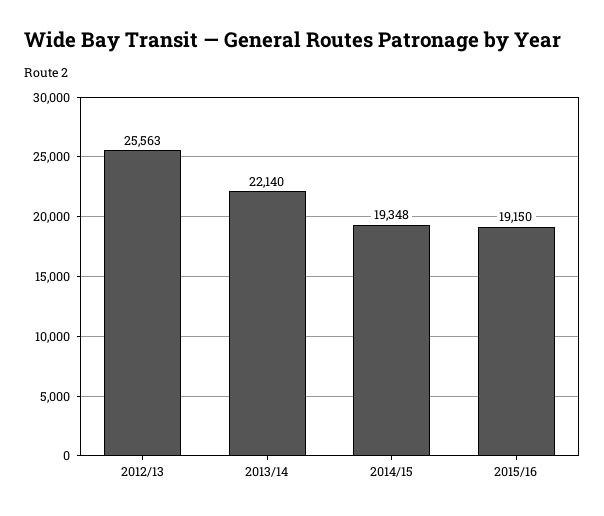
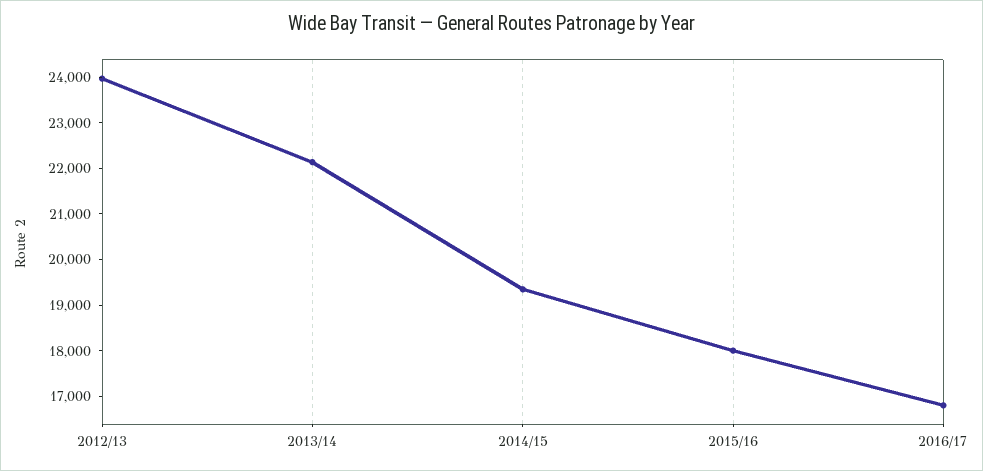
2012/13: 25563 -> 24000
2015/16: 19150 -> 18000
2016/17: none -> 16800

